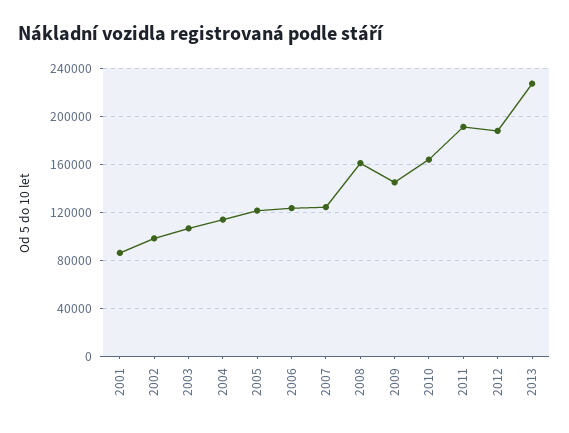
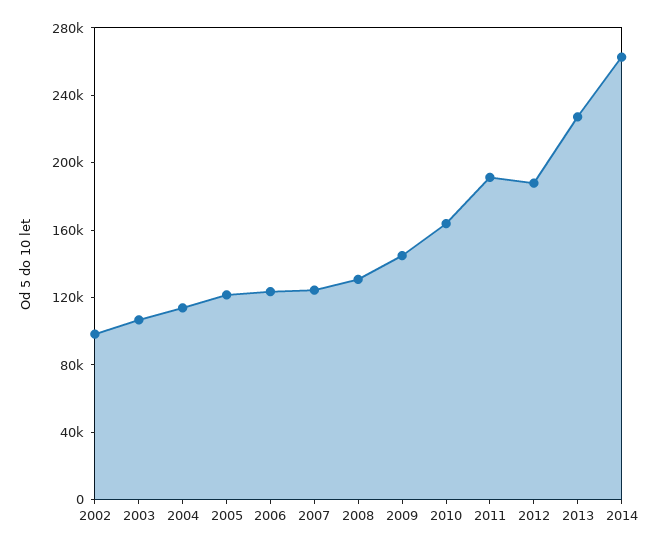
2001: 85000 -> none
2008: 160000 -> 130000
2014: none -> 260000

